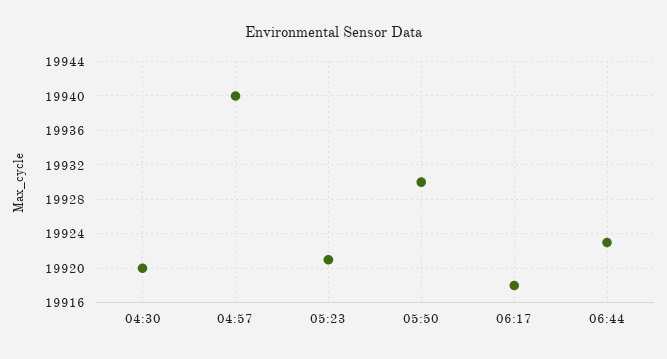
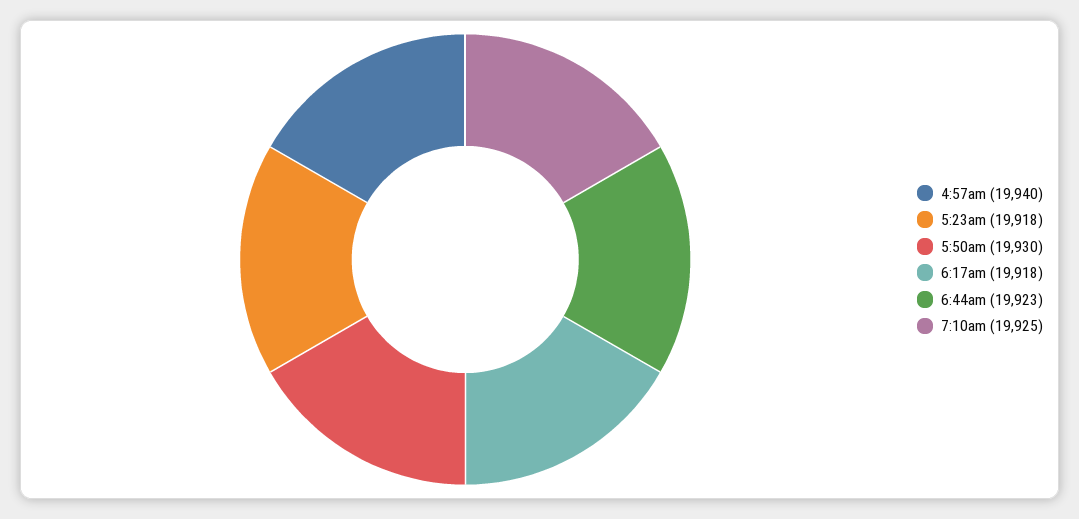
04:30: 19920 -> none
05:23: 19921 -> 19918
7:10am: none -> 19925

